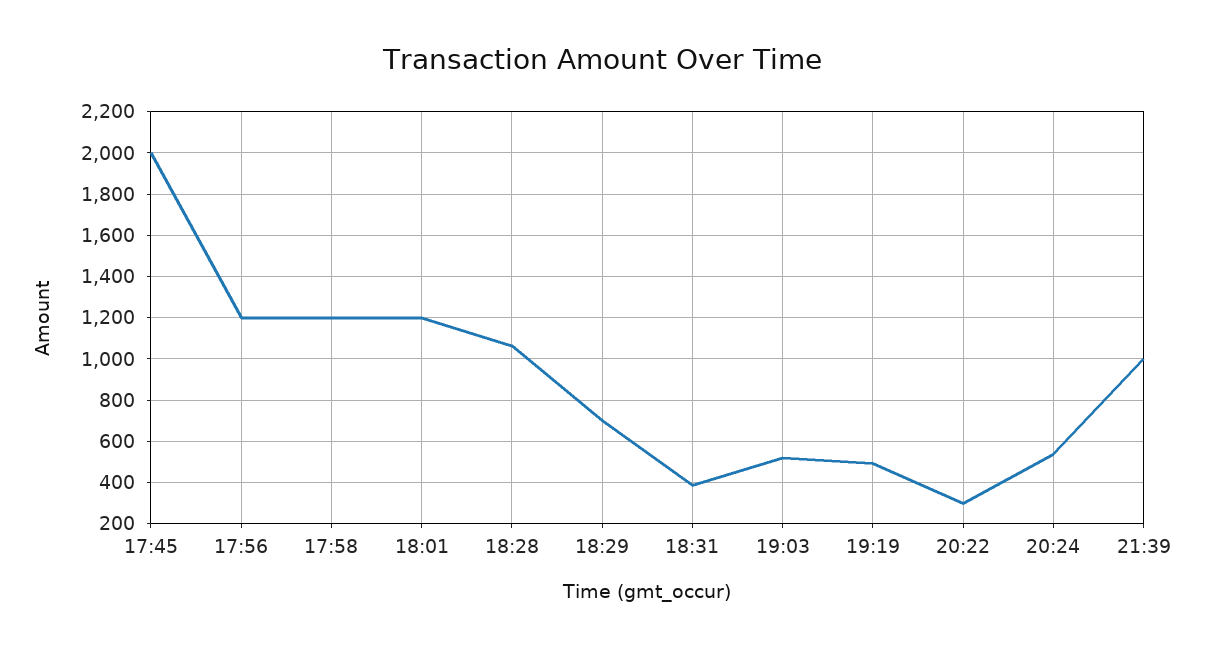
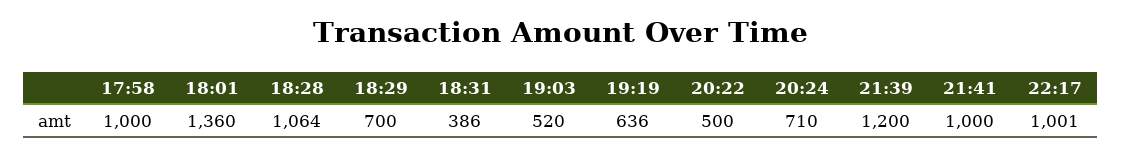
17:45: 2000 -> none
17:56: 1200 -> none
17:58: 1200 -> 1000
18:01: 1200 -> 1360
19:19: 500 -> 636
20:22: 300 -> 500
20:24: 550 -> 710
21:39: 1000 -> 1200
21:41: none -> 1000
22:17: none -> 1001

